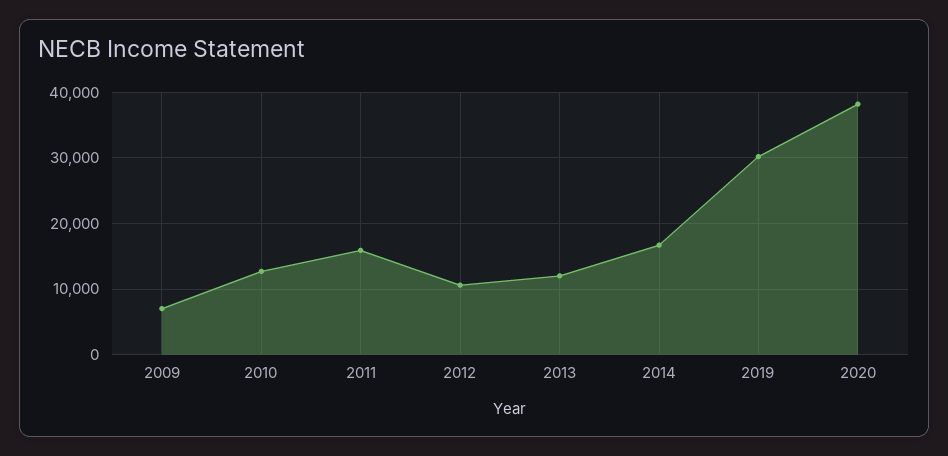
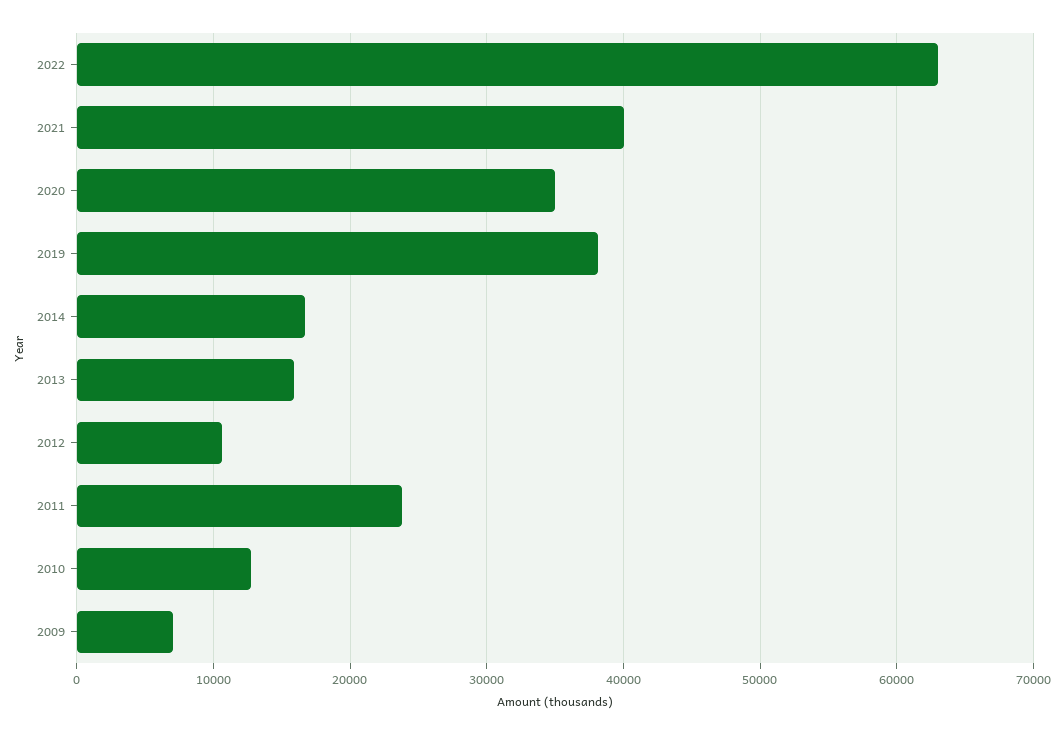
2011: 16000 -> 24000
2013: 12000 -> 16000
2019: 30000 -> 38000
2020: 38000 -> 35000
2022: none -> 63000
2021: none -> 40000

